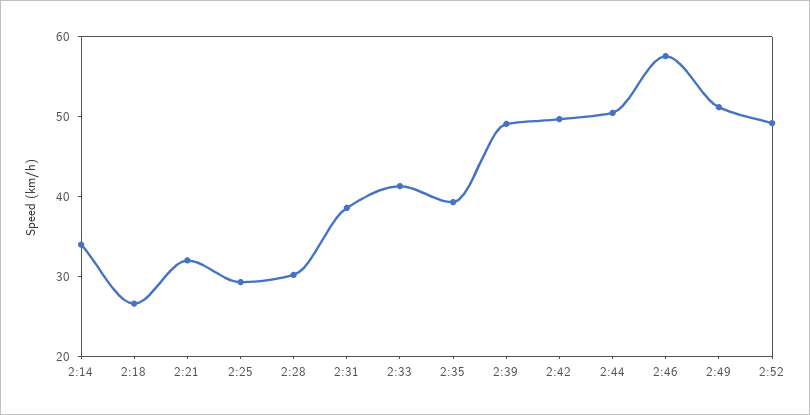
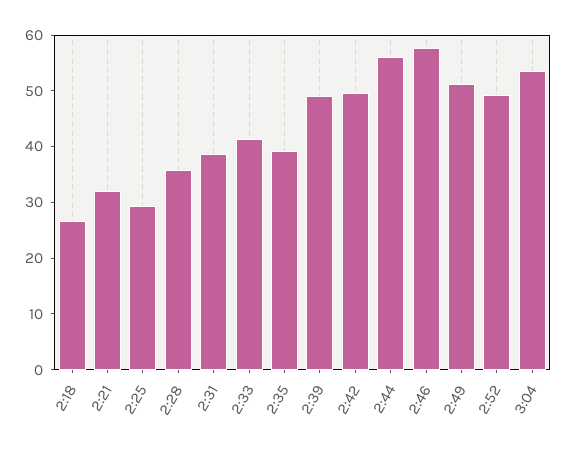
2:14: 34 -> none
2:28: 30 -> 36
2:44: 50 -> 56
3:04: none -> 54

